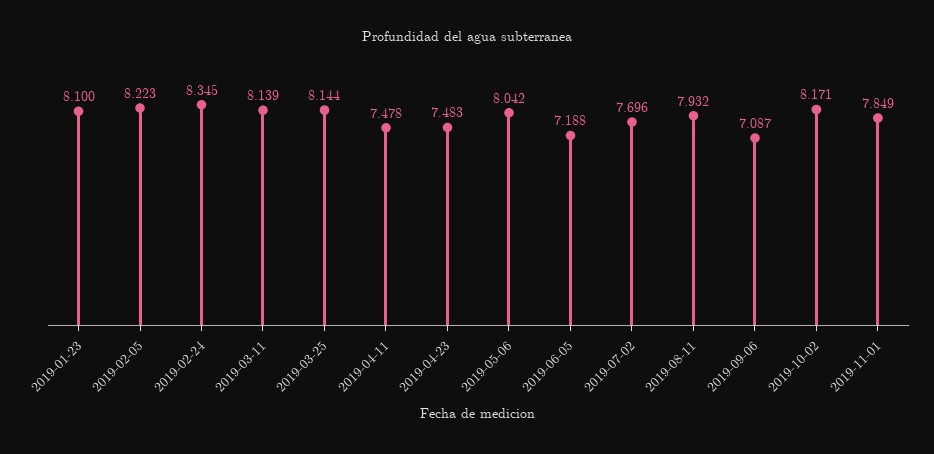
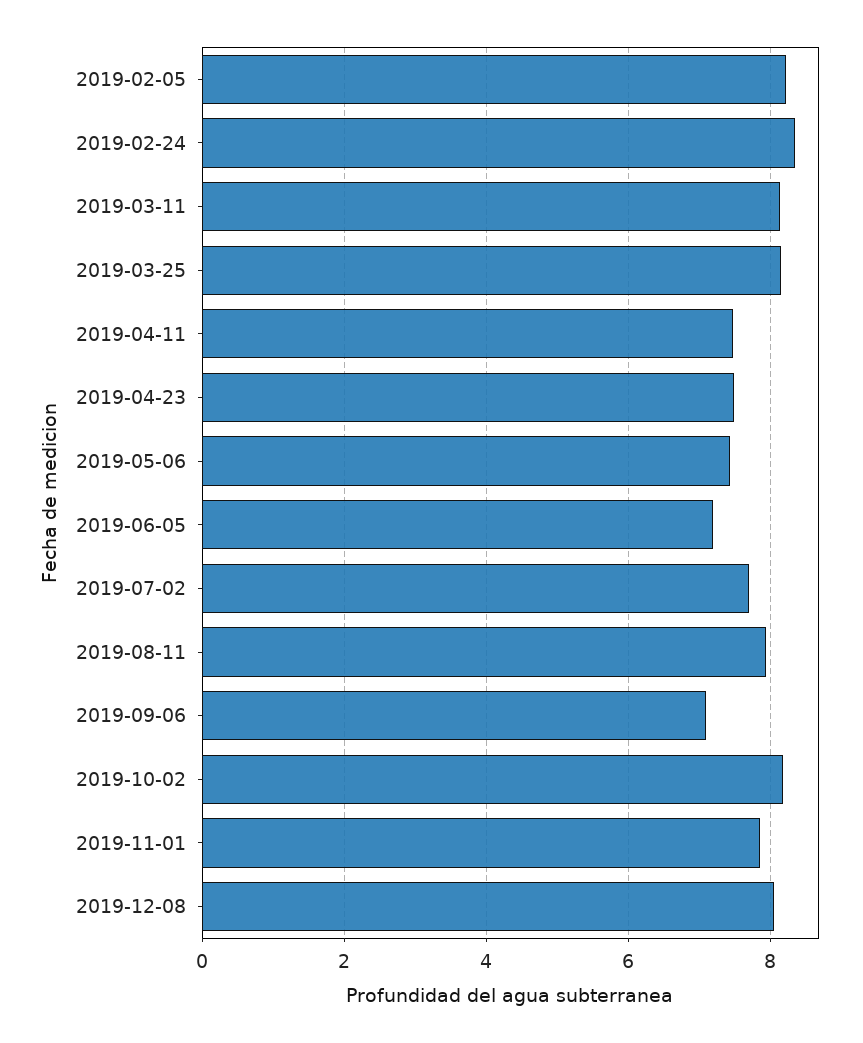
2019-01-23: 8.1 -> none
2019-05-06: 8.042 -> 7.4
2019-12-08: none -> 8

